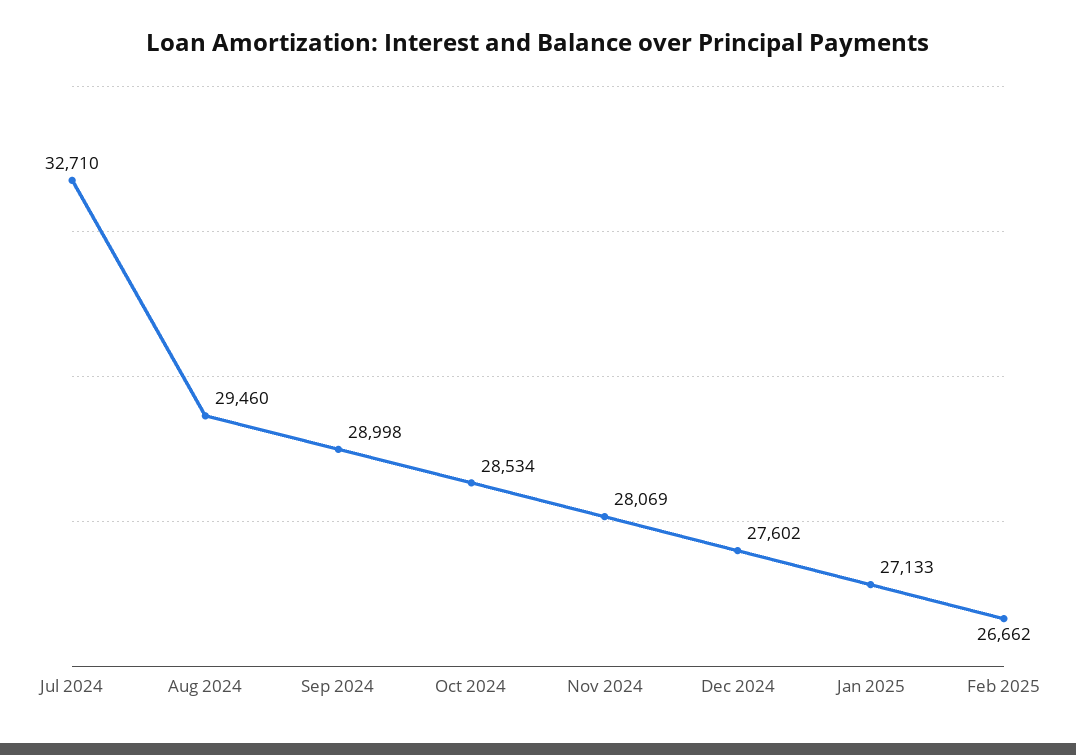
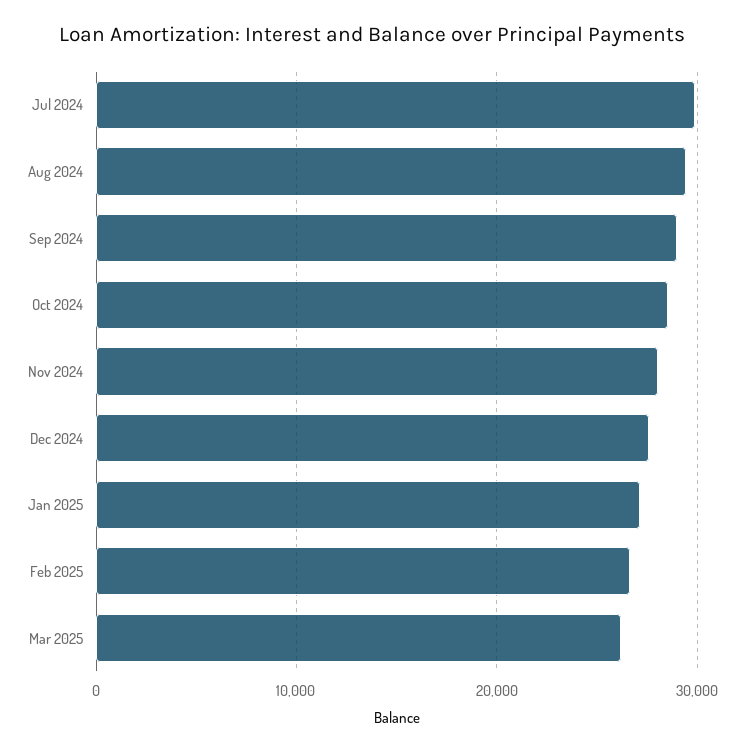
Jul 2024: 32710 -> 30000
Mar 2025: none -> 26000

